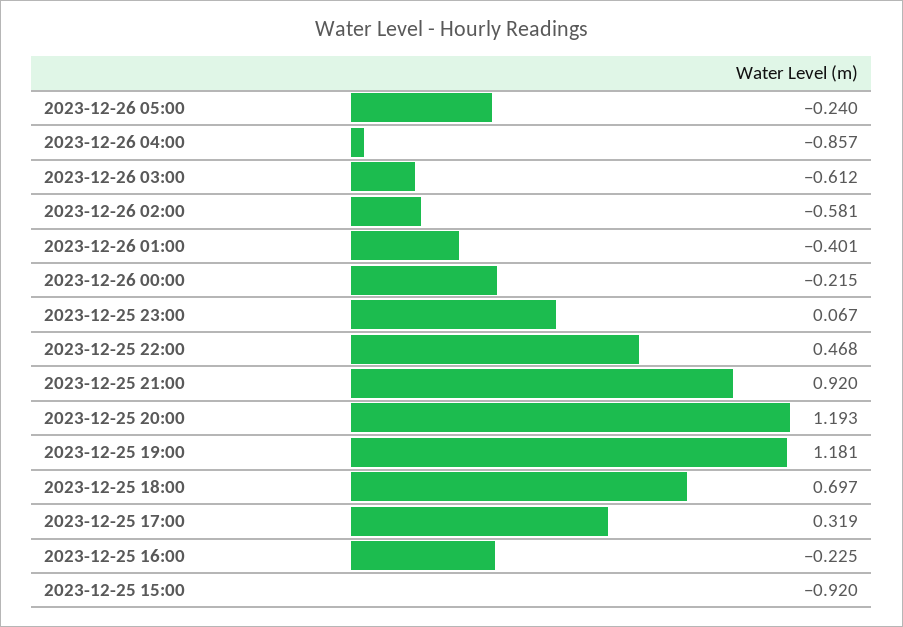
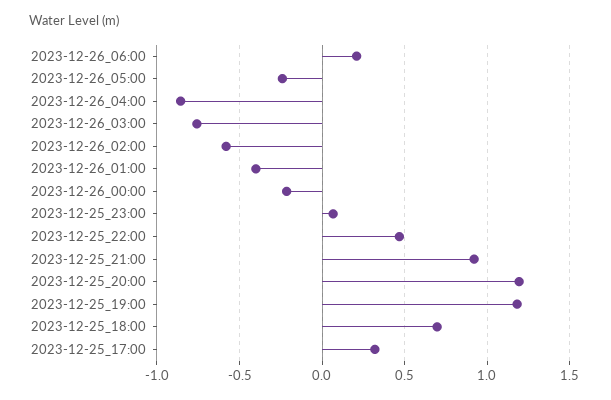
2023-12-26 03:00: -0.612 -> -0.75
2023-12-25 16:00: -0.225 -> none
2023-12-25 15:00: -0.92 -> none
2023-12-26_06:00: none -> 0.2

